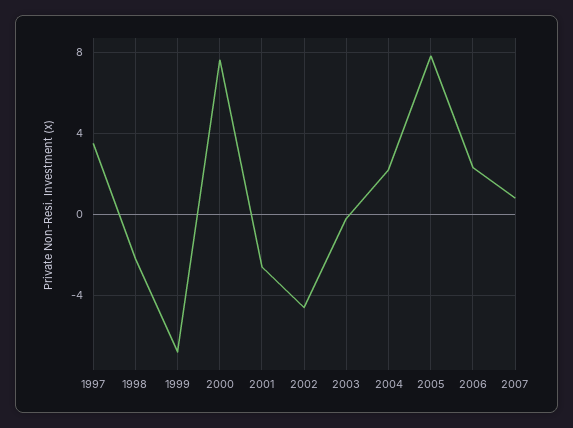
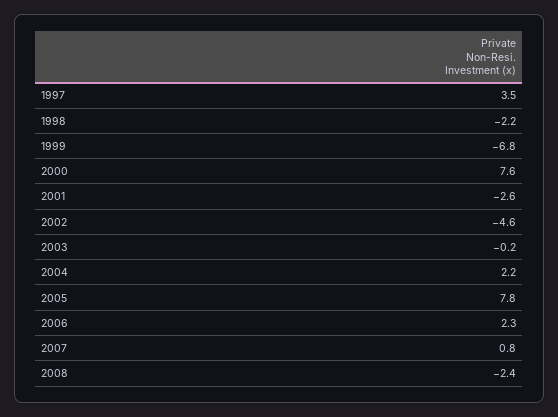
2008: none -> -2.4

